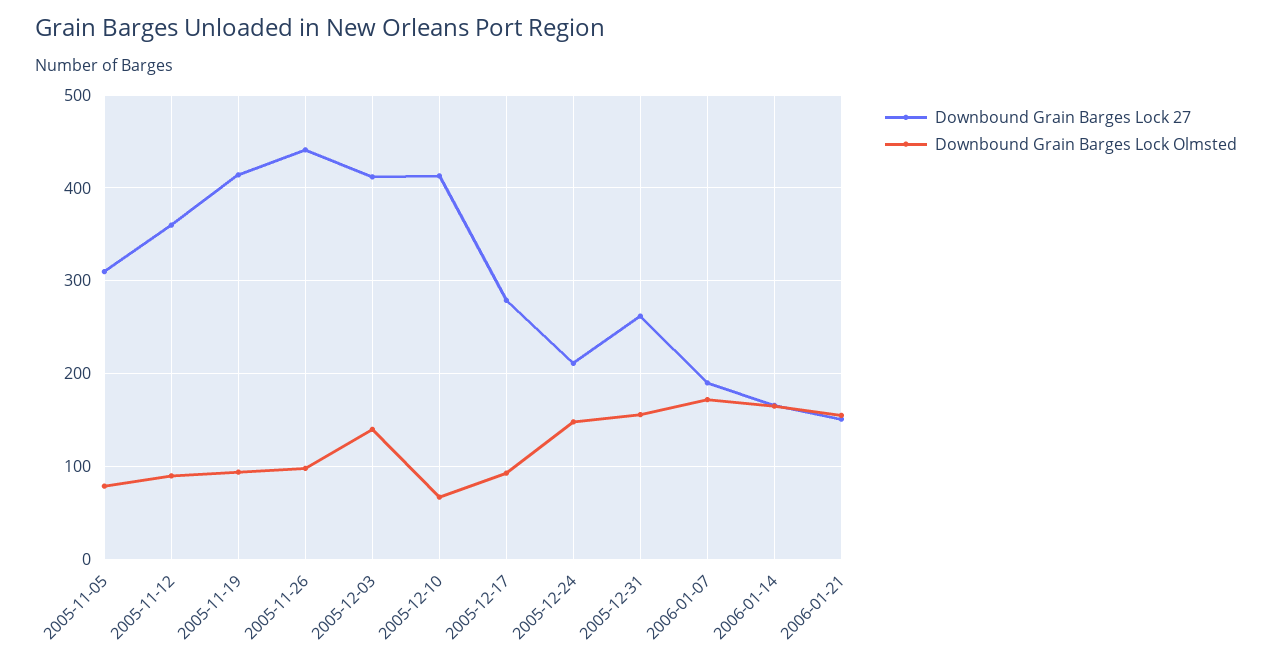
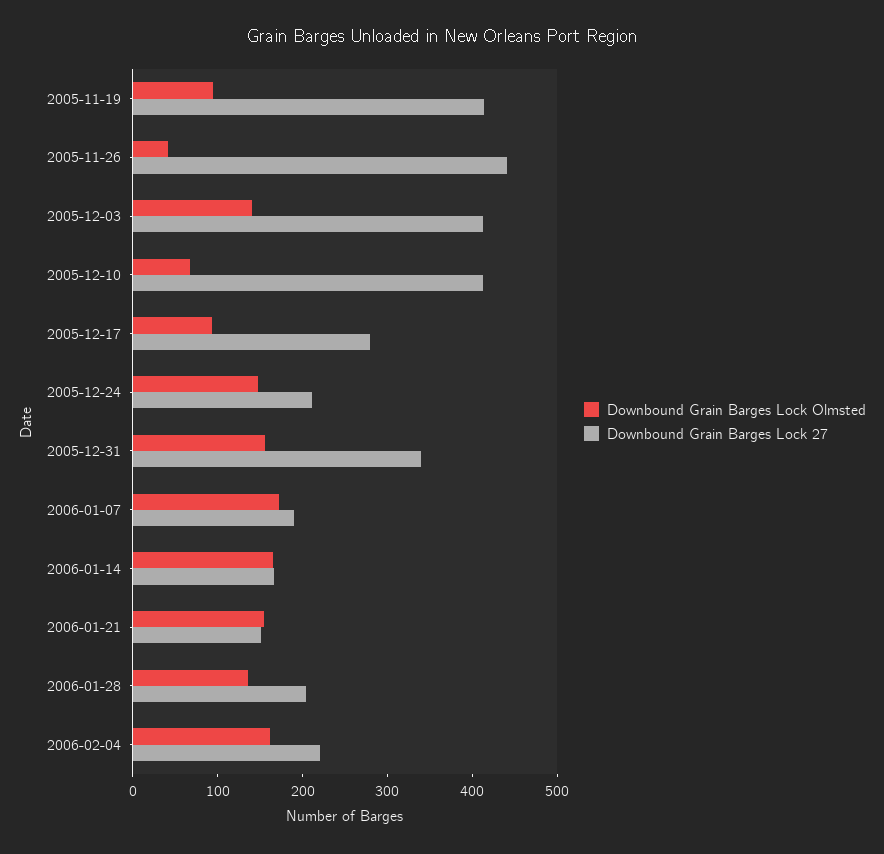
Downbound Grain Barges Lock 27, 2005-11-05: 310 -> none
Downbound Grain Barges Lock Olmsted, 2005-11-05: 80 -> none
Downbound Grain Barges Lock 27, 2005-11-12: 360 -> none
Downbound Grain Barges Lock Olmsted, 2005-11-12: 90 -> none
Downbound Grain Barges Lock Olmsted, 2005-11-26: 100 -> 40
Downbound Grain Barges Lock 27, 2005-12-31: 260 -> 340
Downbound Grain Barges Lock Olmsted, 2006-01-28: none -> 140
Downbound Grain Barges Lock 27, 2006-01-28: none -> 200
Downbound Grain Barges Lock Olmsted, 2006-02-04: none -> 160
Downbound Grain Barges Lock 27, 2006-02-04: none -> 220

